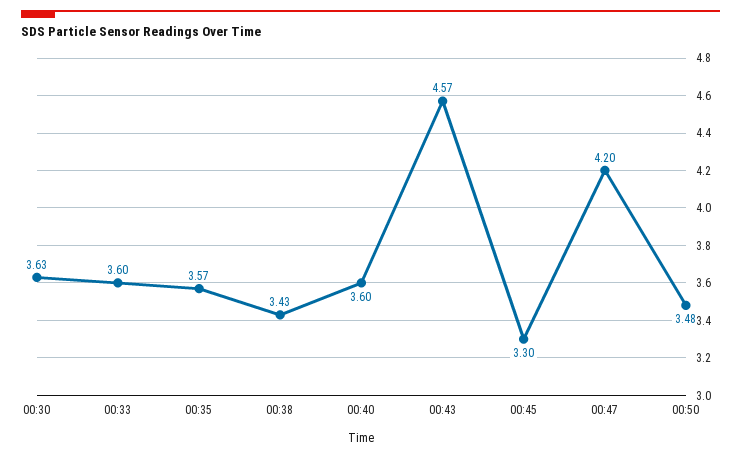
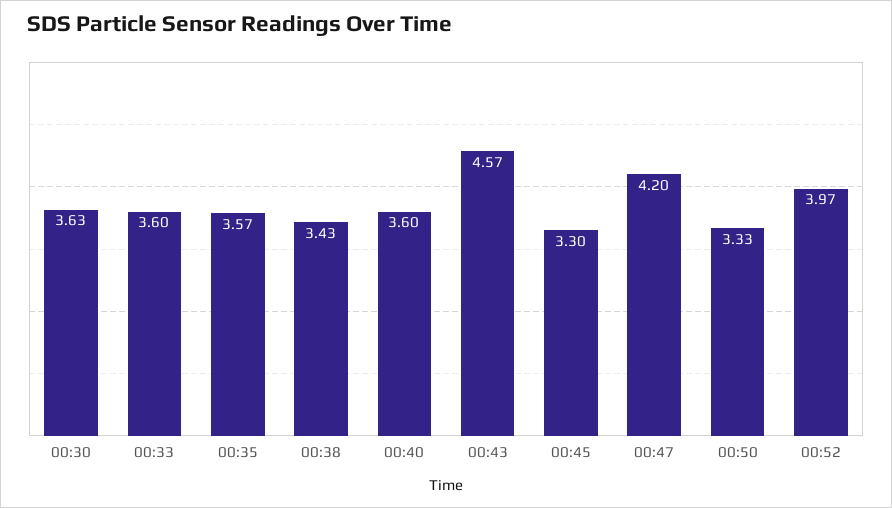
00:50: 3.48 -> 3.33
00:52: none -> 3.97

